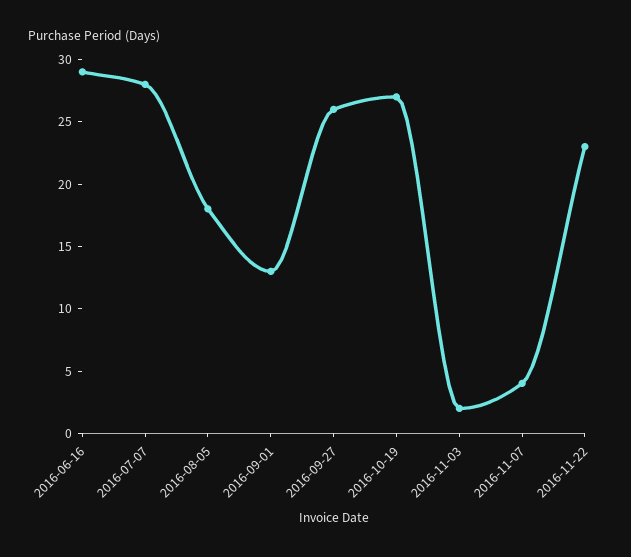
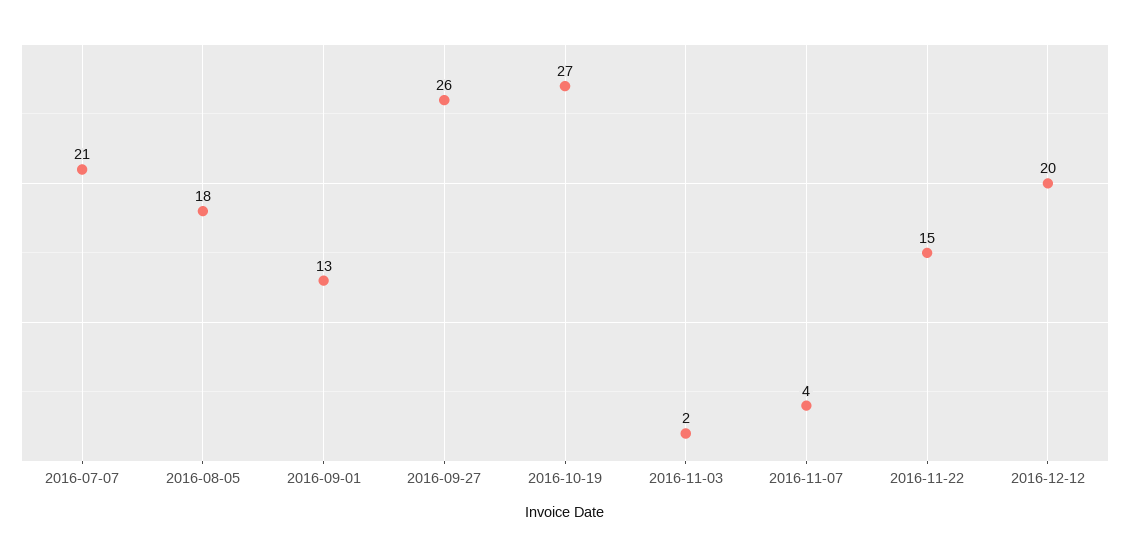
2016-06-16: 29 -> none
2016-07-07: 28 -> 21
2016-11-22: 23 -> 15
2016-12-12: none -> 20

